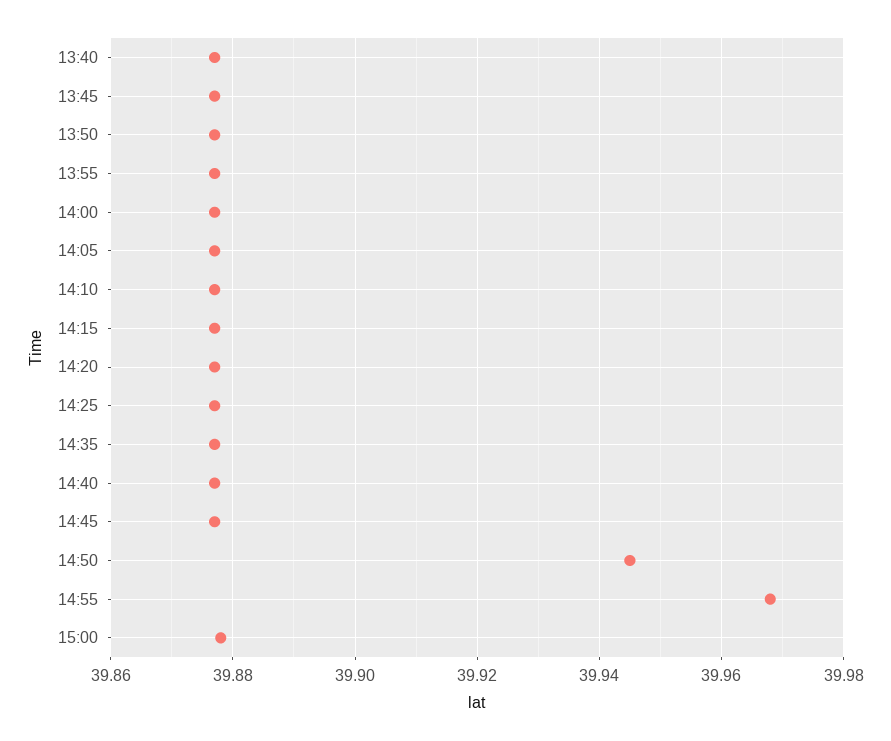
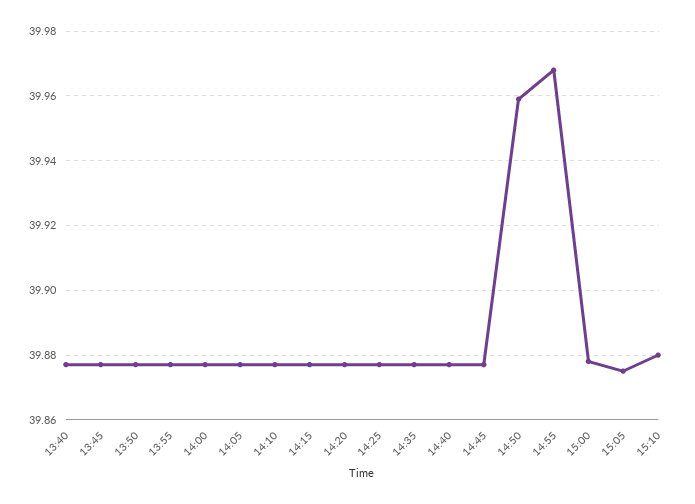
14:50: 39.945 -> 39.96
15:05: none -> 39.875
15:10: none -> 39.88

